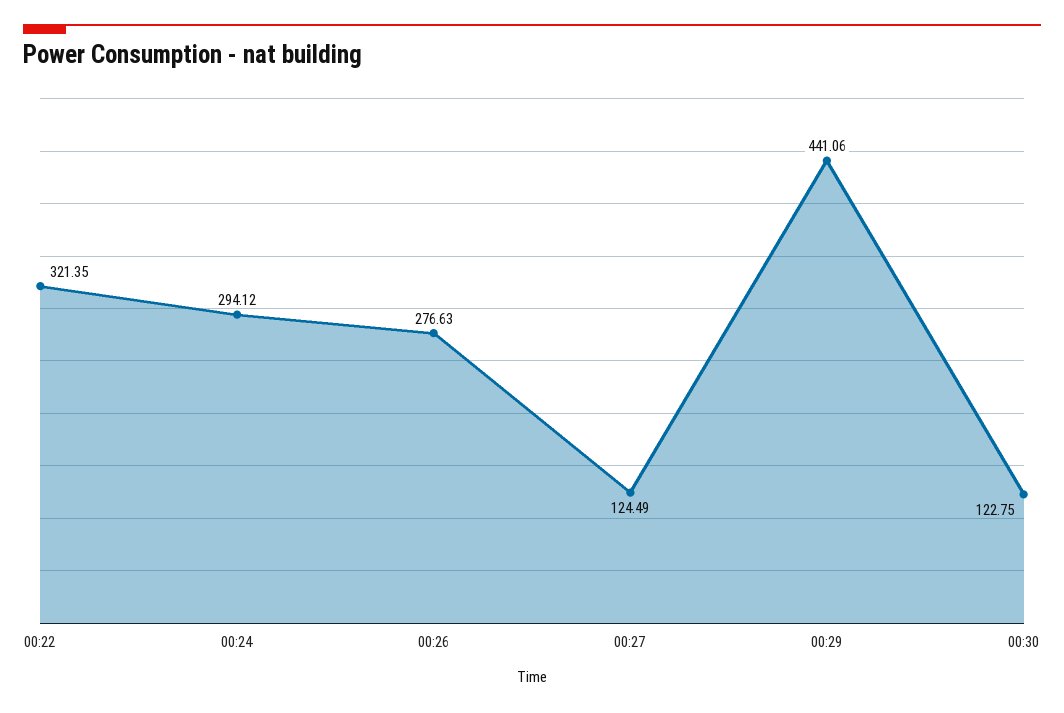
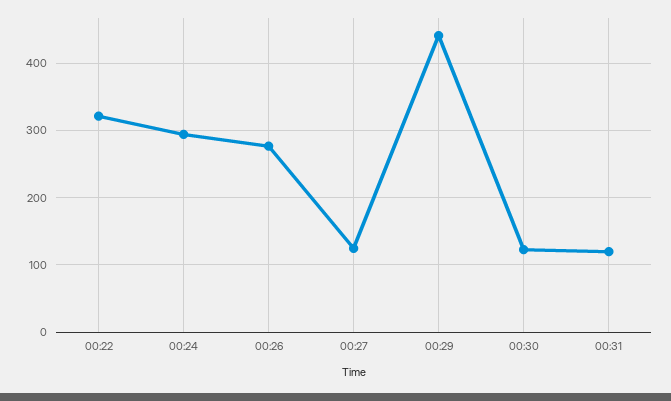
00:31: none -> 120

